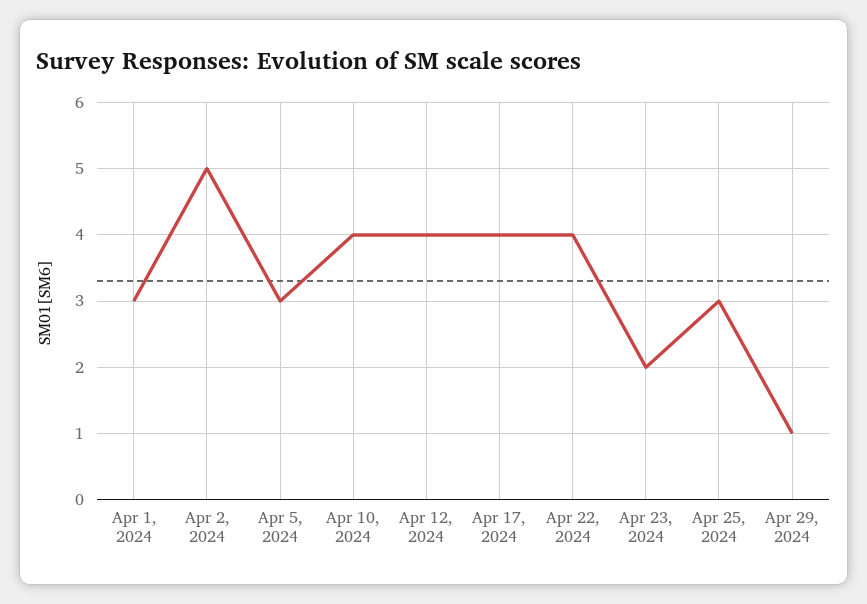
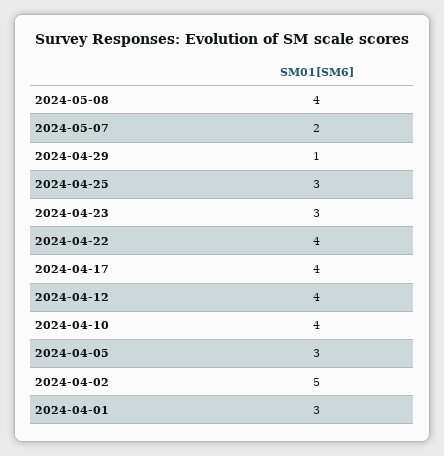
Apr 23, 2024: 2 -> 3
2024-05-08: none -> 4
2024-05-07: none -> 2

